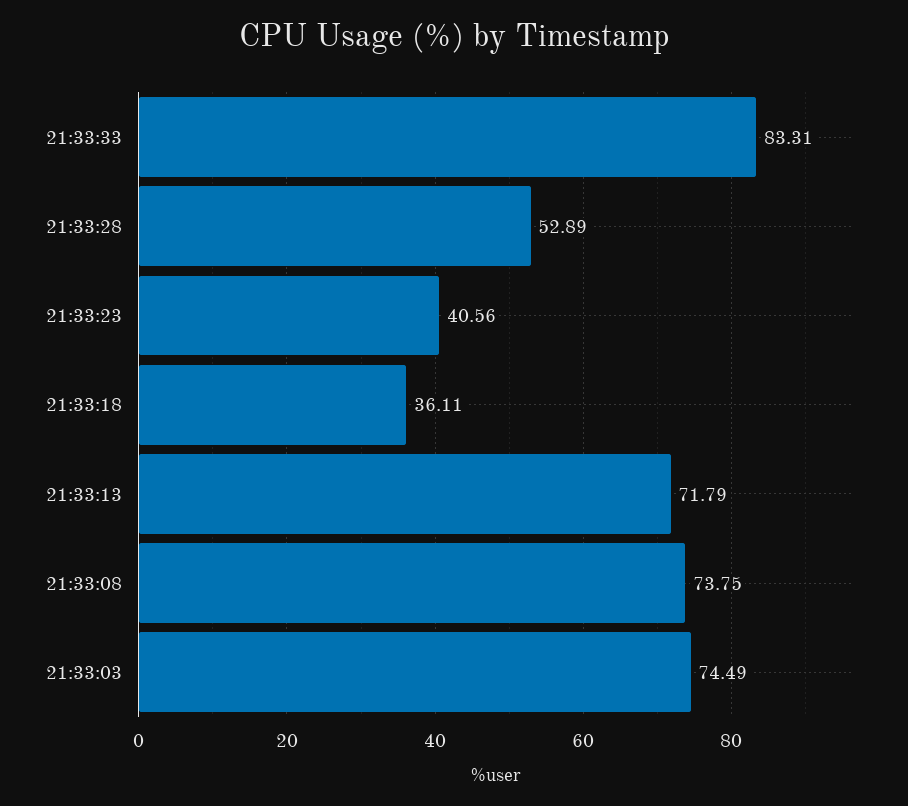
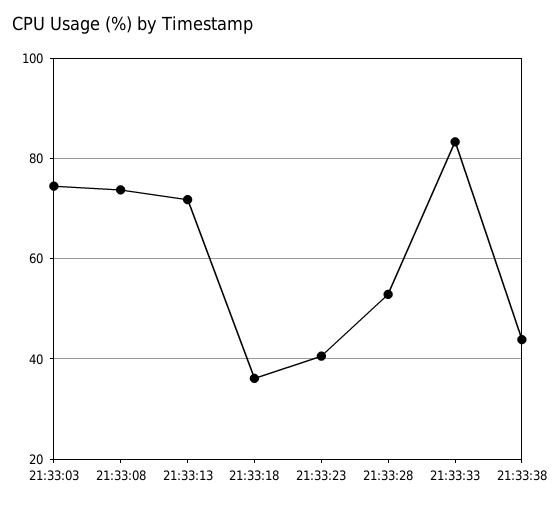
21:33:38: none -> 44

